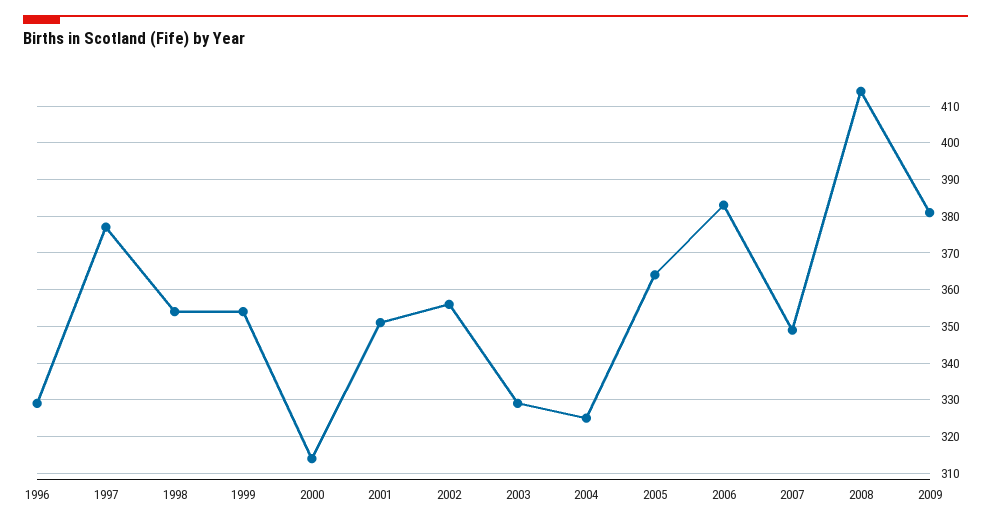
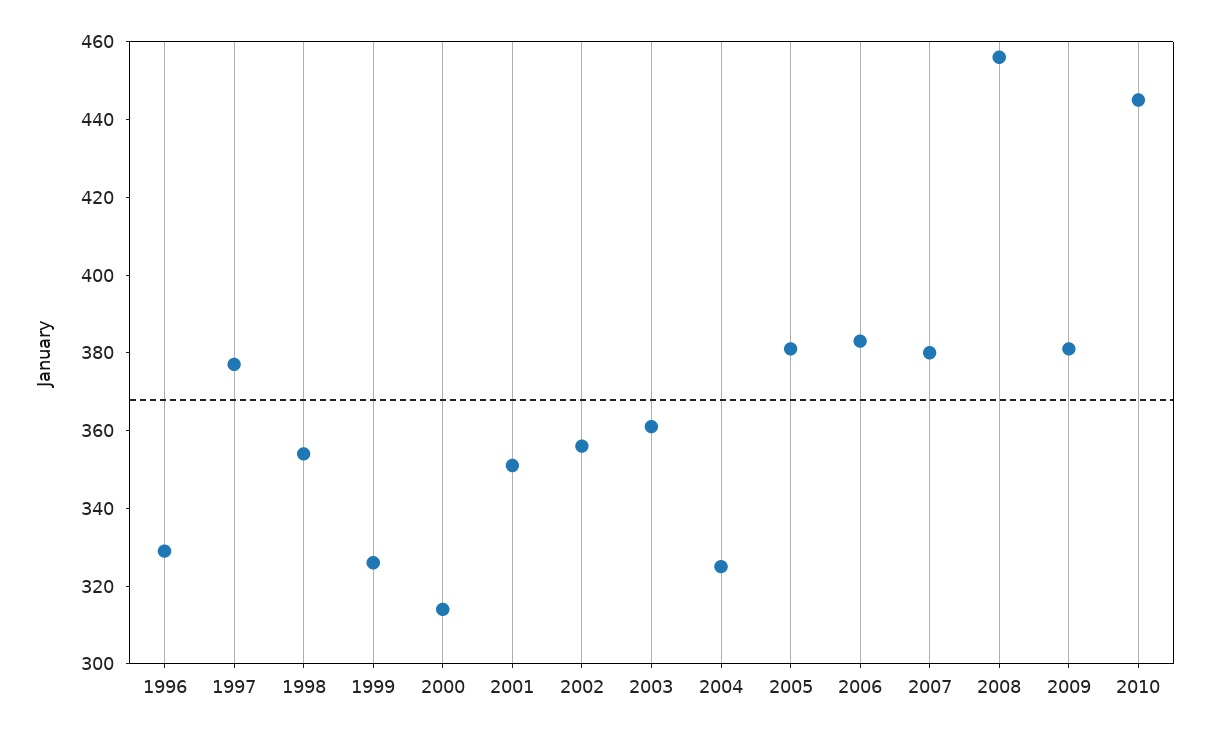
1999: 355 -> 325
2003: 330 -> 360
2005: 365 -> 380
2007: 350 -> 380
2008: 415 -> 455
2010: none -> 445

